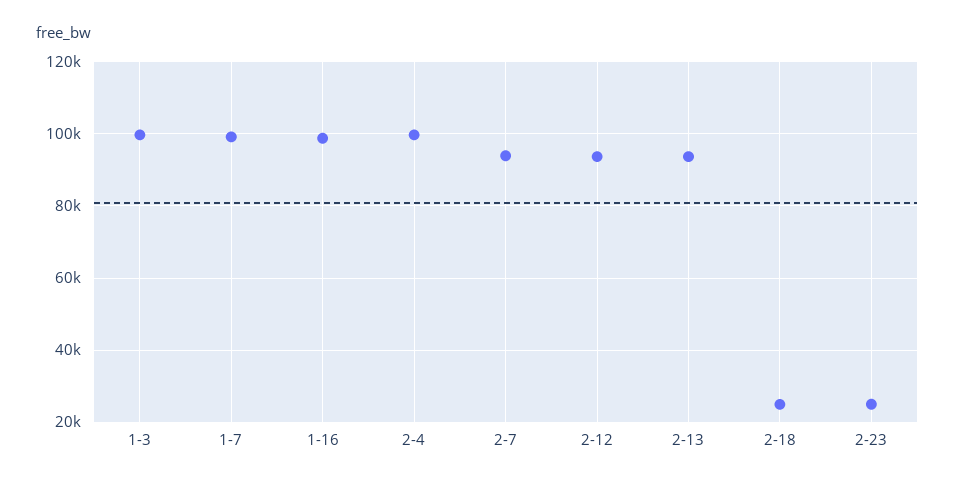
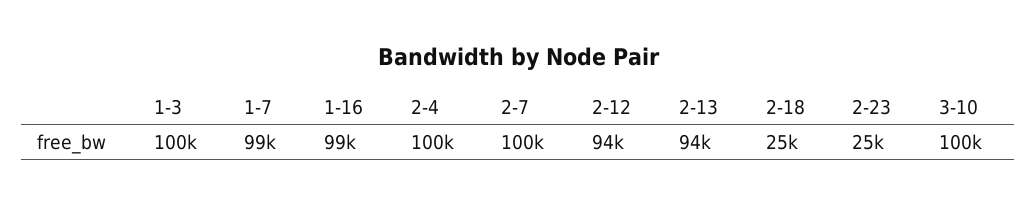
2-7: 94000 -> 100000
3-10: none -> 100000

